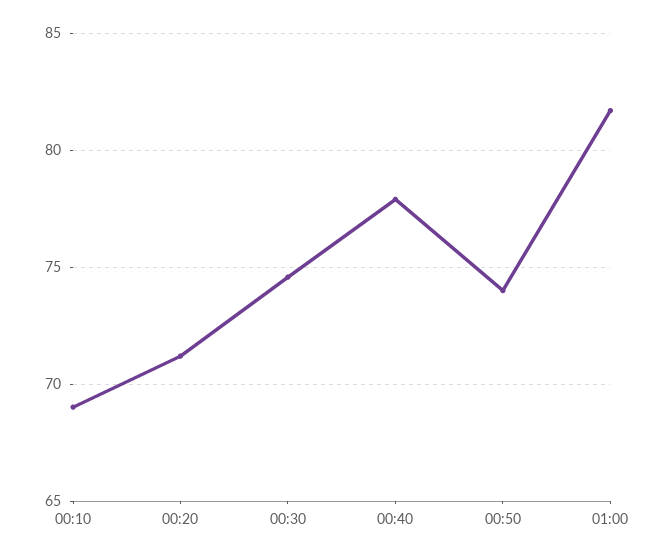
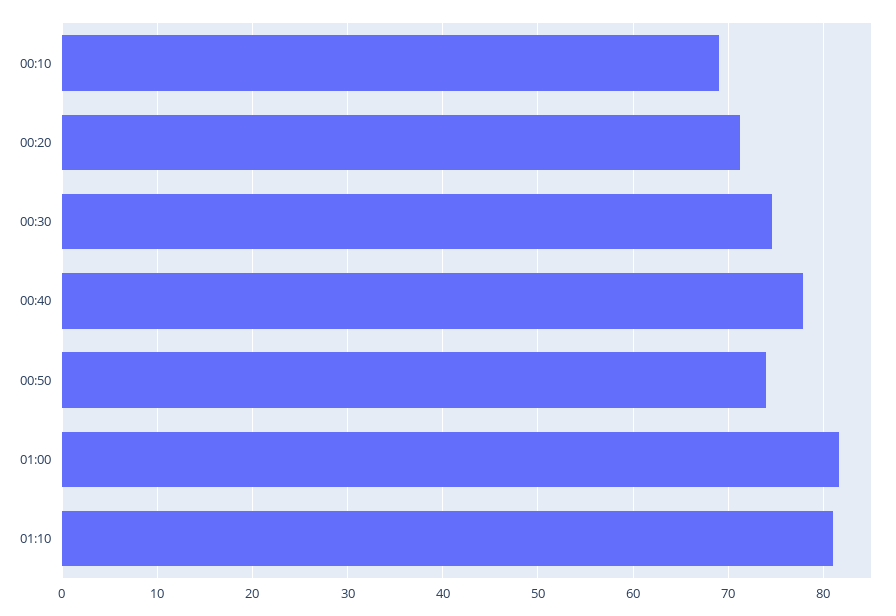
01:10: none -> 81

